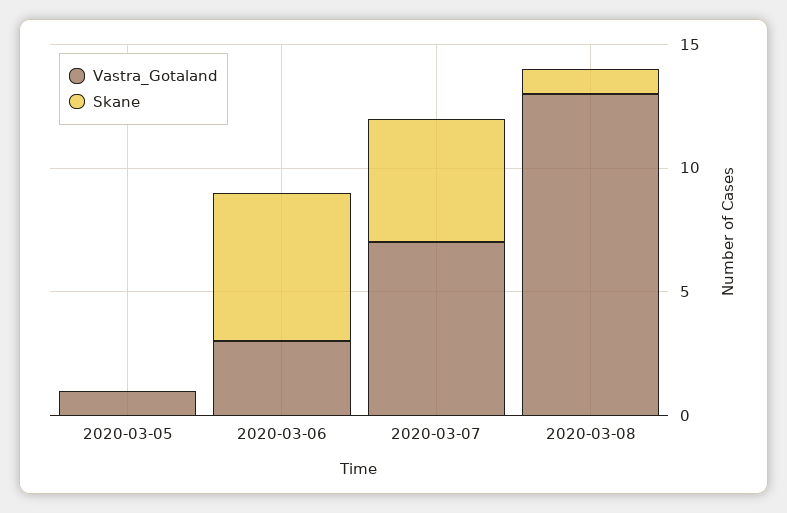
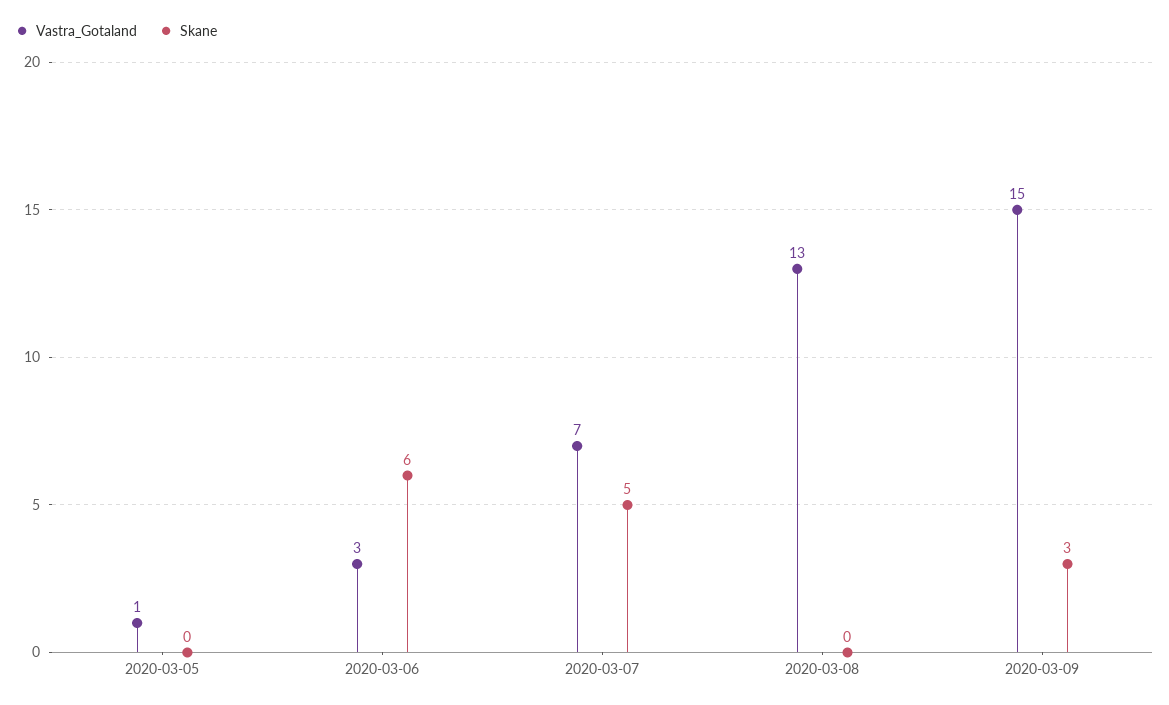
Skane, 2020-03-08: 1 -> 0
Vastra_Gotaland, 2020-03-09: none -> 15
Skane, 2020-03-09: none -> 3

